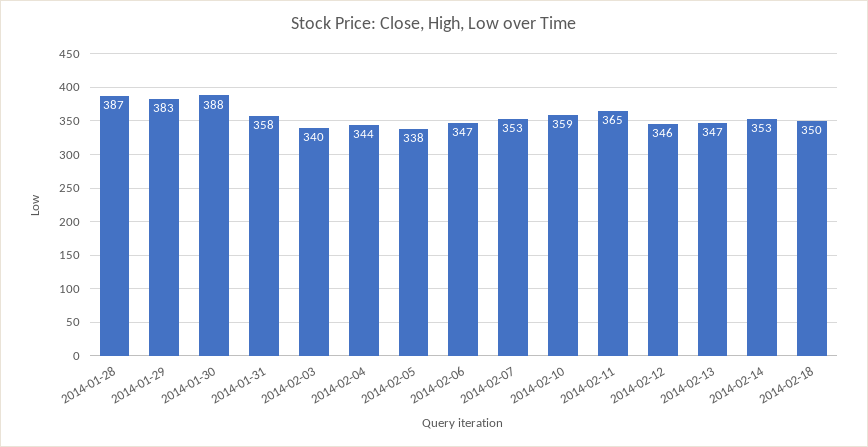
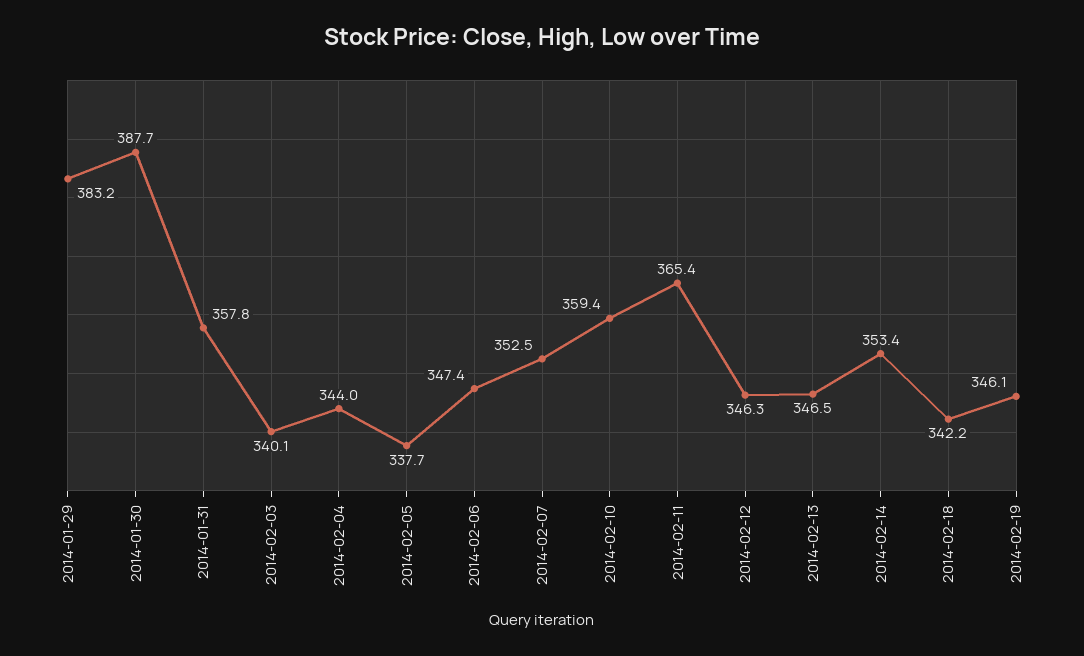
2014-01-28: 387 -> none
2014-02-18: 350 -> 342.2
2014-02-19: none -> 346.1

